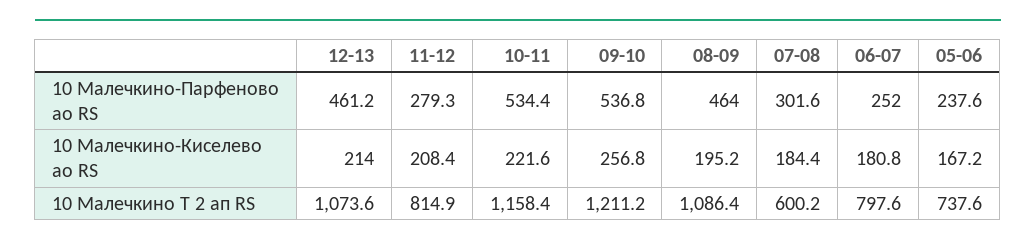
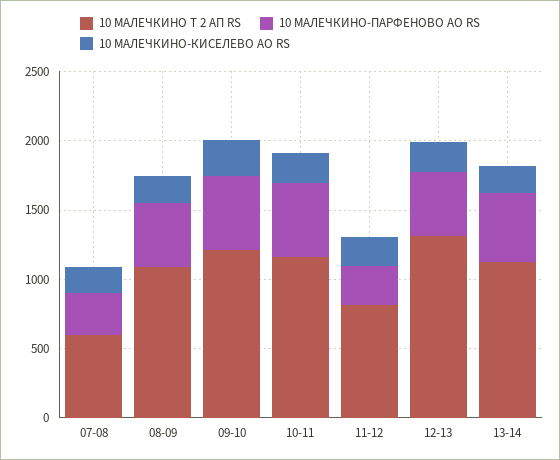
10 Малечкино-Парфеново ао RS, 06-07: 252 -> none
10 Малечкино-Парфеново ао RS, 05-06: 237.6 -> none
10 Малечкино-Киселево ао RS, 06-07: 180.8 -> none
10 Малечкино-Киселево ао RS, 05-06: 167.2 -> none
10 Малечкино Т 2 ап RS, 12-13: 1073.6 -> 1300
10 Малечкино Т 2 ап RS, 06-07: 797.6 -> none
10 Малечкино Т 2 ап RS, 05-06: 737.6 -> none
10 Малечкино Т 2 ап RS, 13-14: none -> 1100
10 Малечкино-Парфеново ао RS, 13-14: none -> 500
10 Малечкино-Киселево ао RS, 13-14: none -> 200

